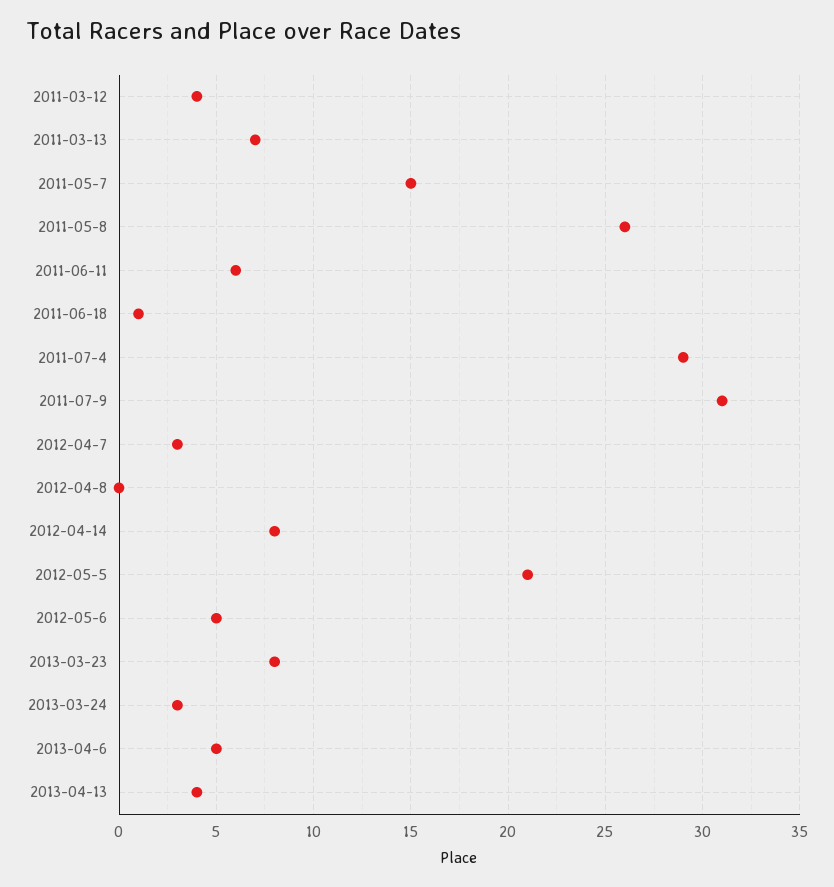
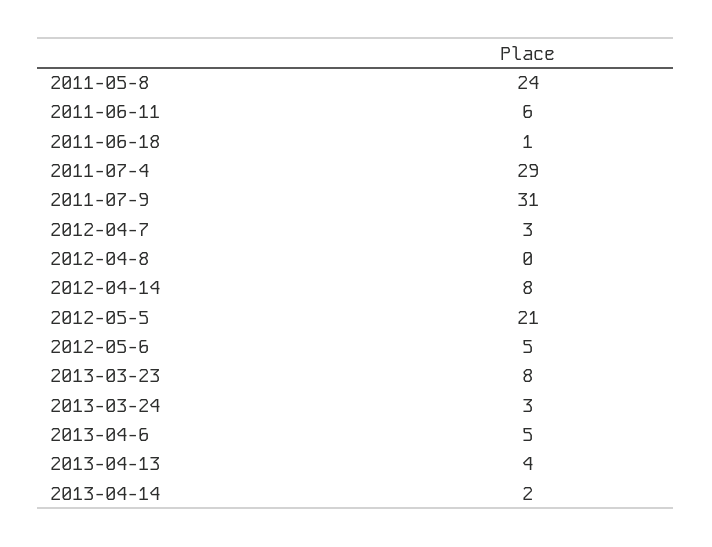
2011-03-12: 4 -> none
2011-03-13: 7 -> none
2011-05-7: 15 -> none
2011-05-8: 26 -> 24
2013-04-14: none -> 2

